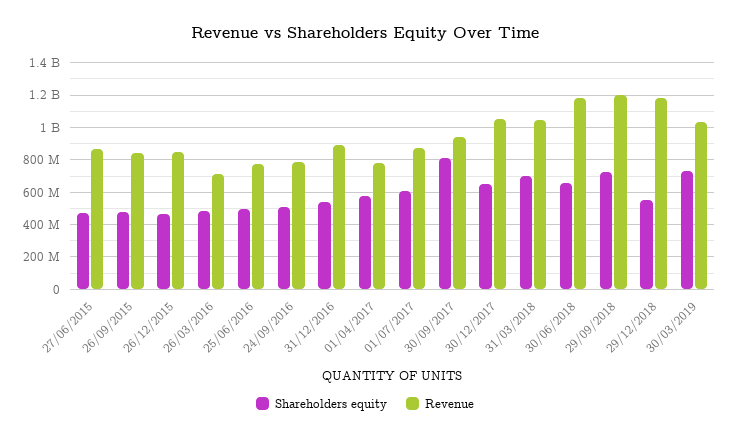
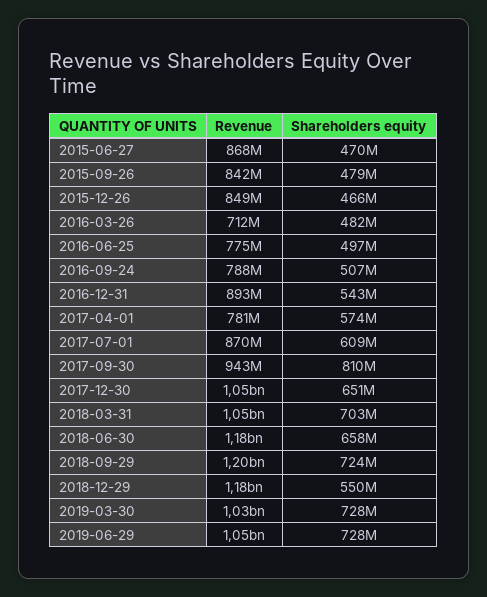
Revenue, 2019-06-29: none -> 1050000000
Shareholders equity, 2019-06-29: none -> 728000000

